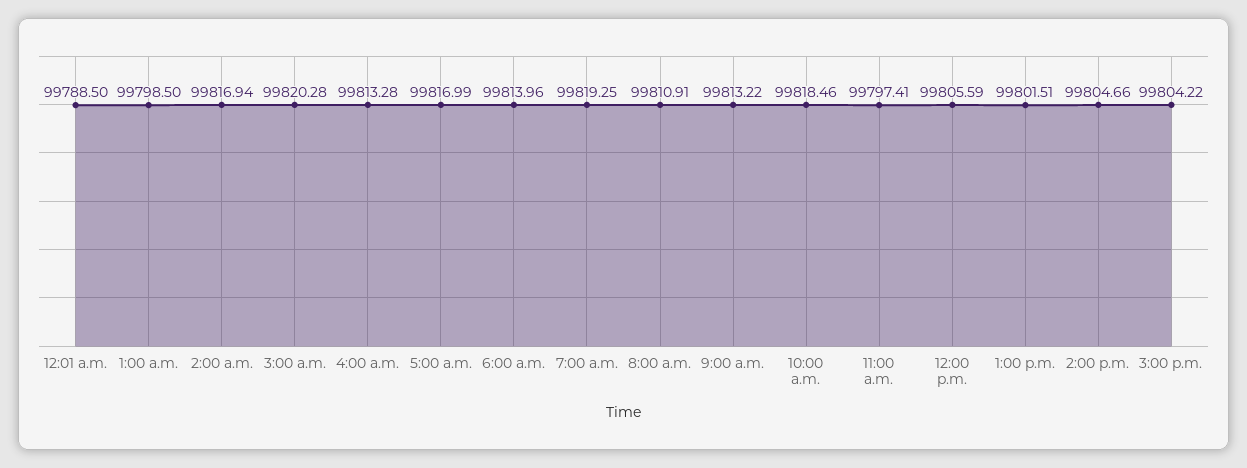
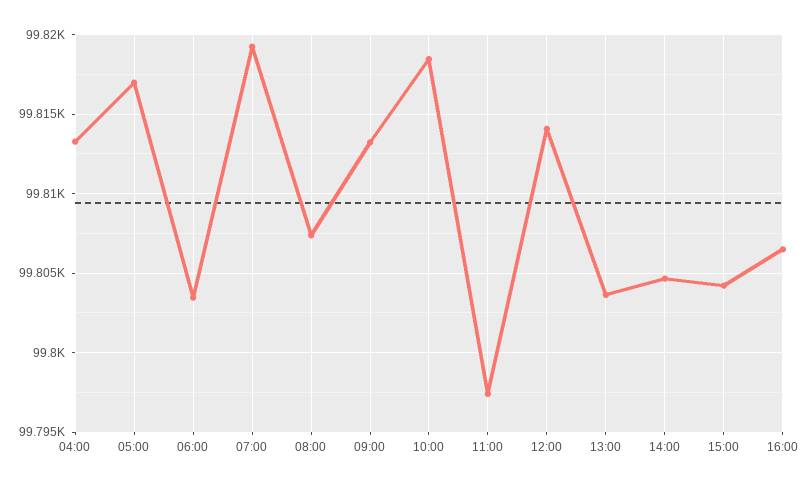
12:01 a.m.: 99788.5 -> none
1:00 a.m.: 99798.5 -> none
2:00 a.m.: 99816.94 -> none
3:00 a.m.: 99820.28 -> none
6:00 a.m.: 99813.96 -> 99803.5
8:00 a.m.: 99810.91 -> 99807.5
12:00 p.m.: 99805.59 -> 99814
1:00 p.m.: 99801.51 -> 99803.5
16:00: none -> 99806.5

